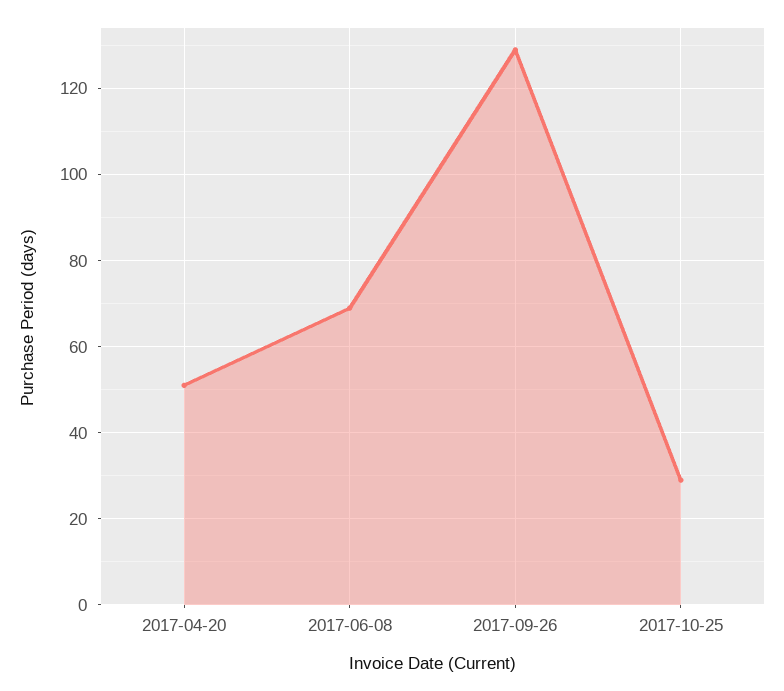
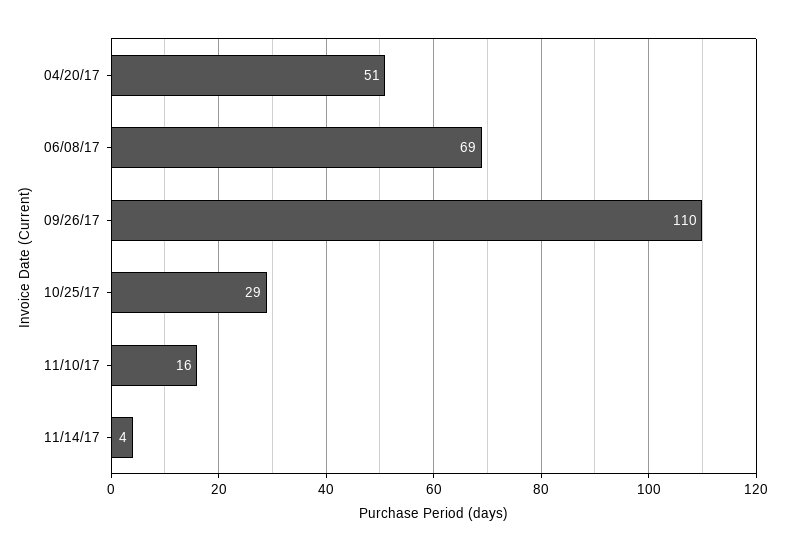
2017-09-26: 130 -> 110
11/10/17: none -> 16
11/14/17: none -> 4

